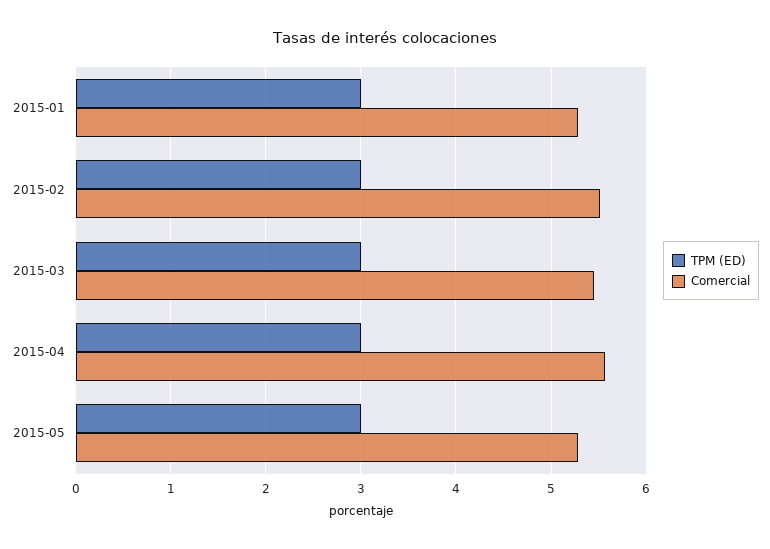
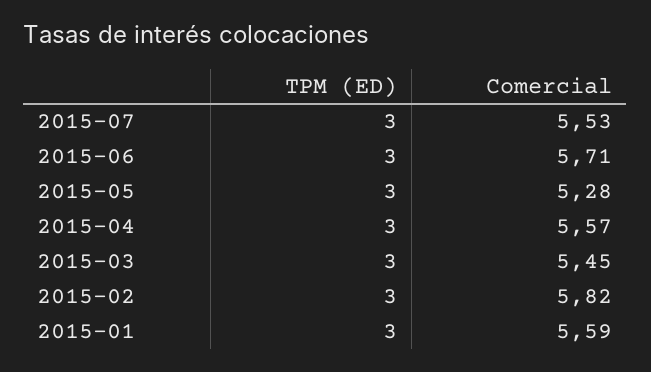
Comercial, 2015-01: 5.3 -> 5.59
Comercial, 2015-02: 5.5 -> 5.82
TPM (ED), 2015-07: none -> 3
Comercial, 2015-07: none -> 5.53
TPM (ED), 2015-06: none -> 3
Comercial, 2015-06: none -> 5.71

